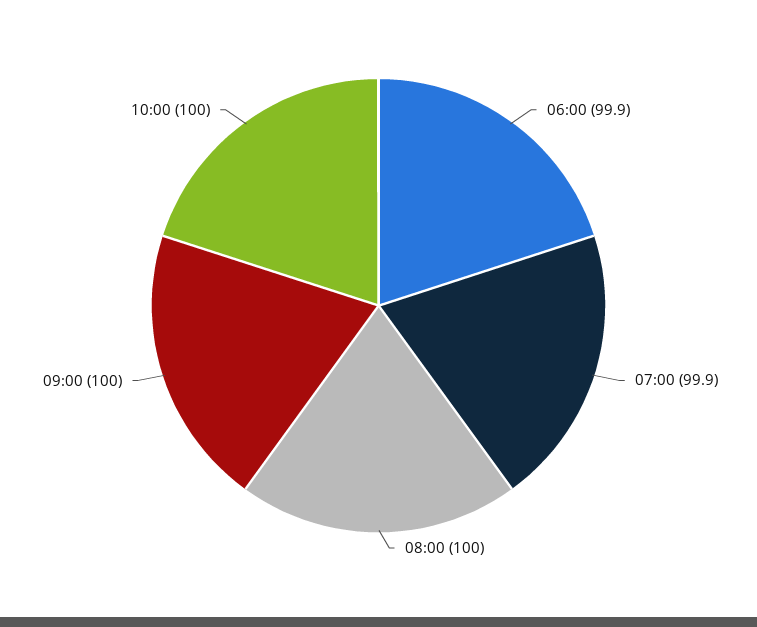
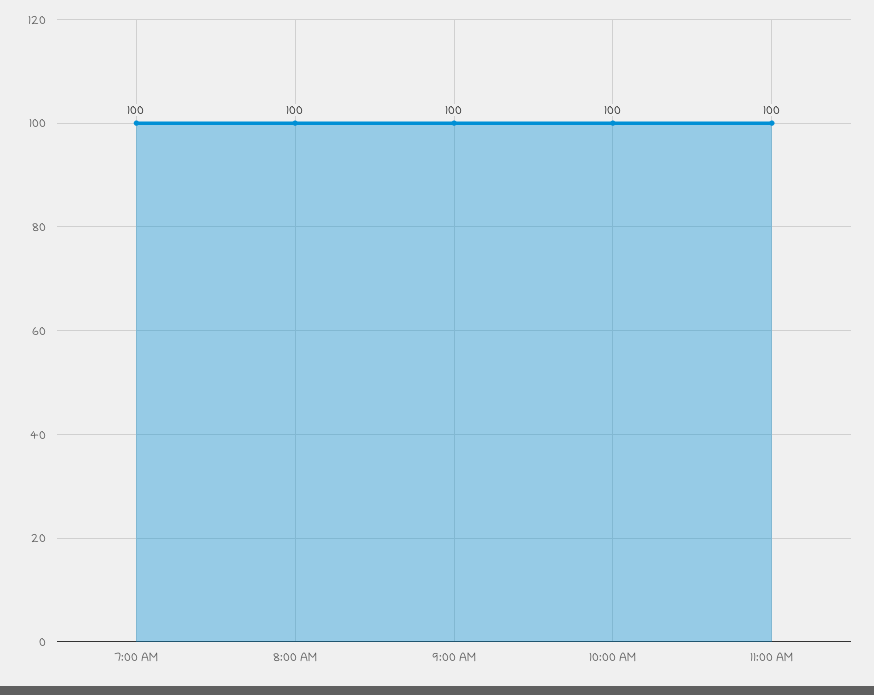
06:00: 99.9 -> none
07:00: 99.9 -> 100
11:00 AM: none -> 100

